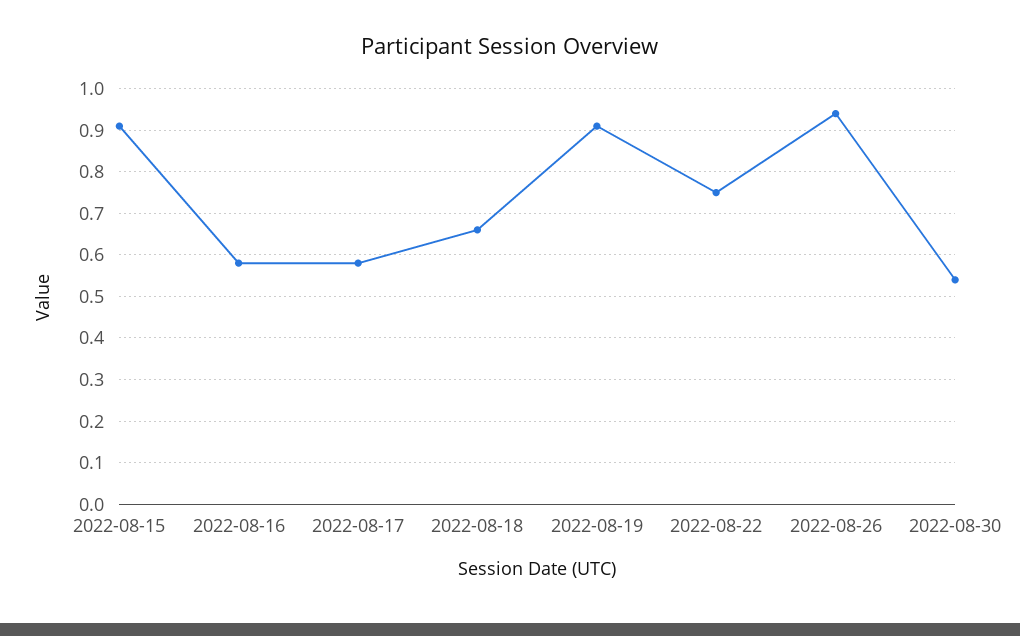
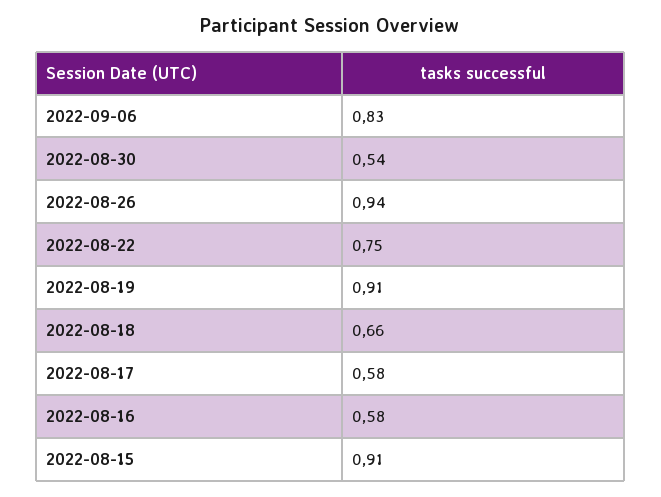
2022-09-06: none -> 0.83

